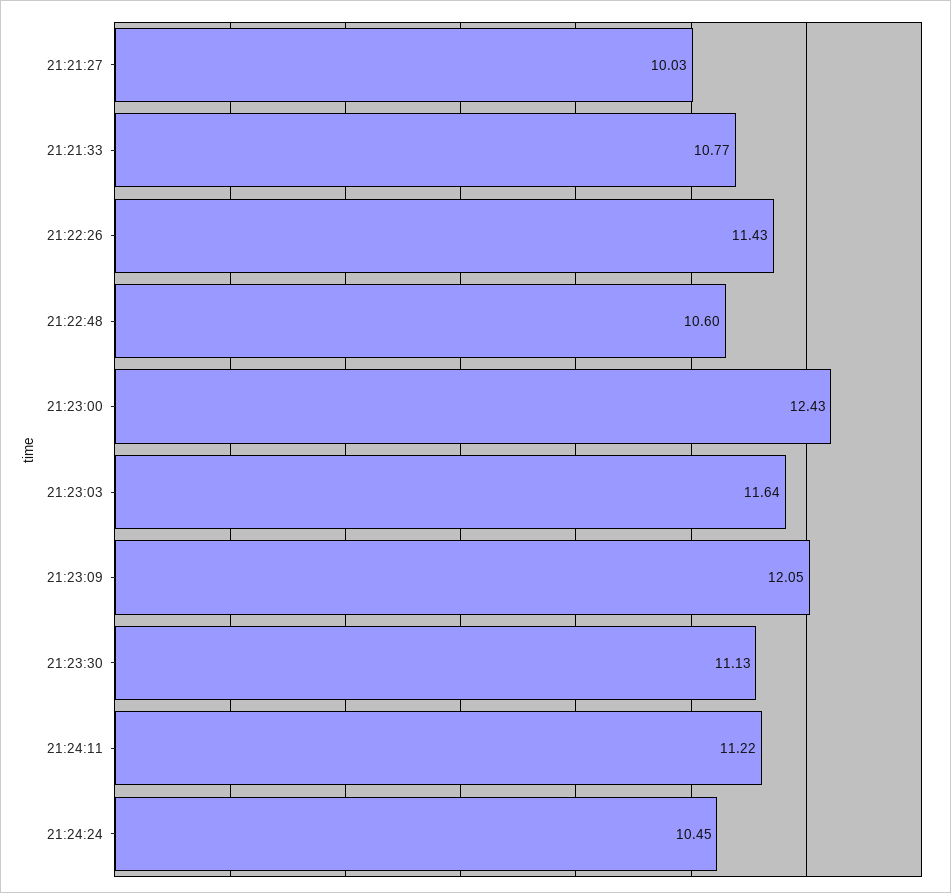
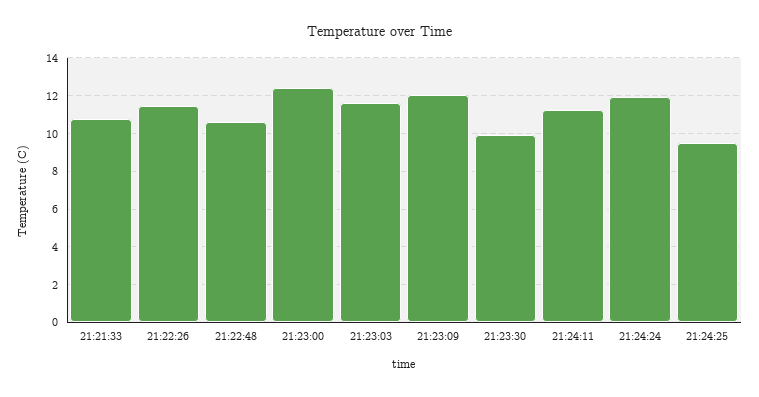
21:21:27: 10.03 -> none
21:23:30: 11.13 -> 10
21:24:24: 10.45 -> 12
21:24:25: none -> 9.5

